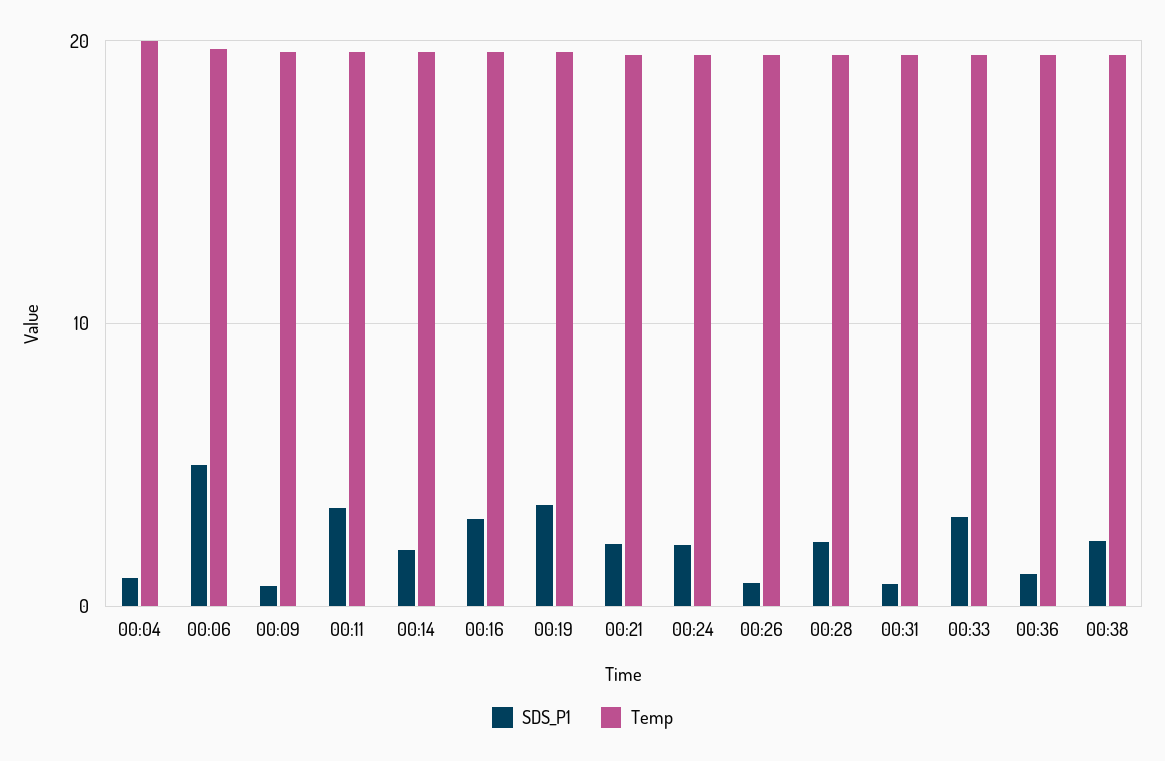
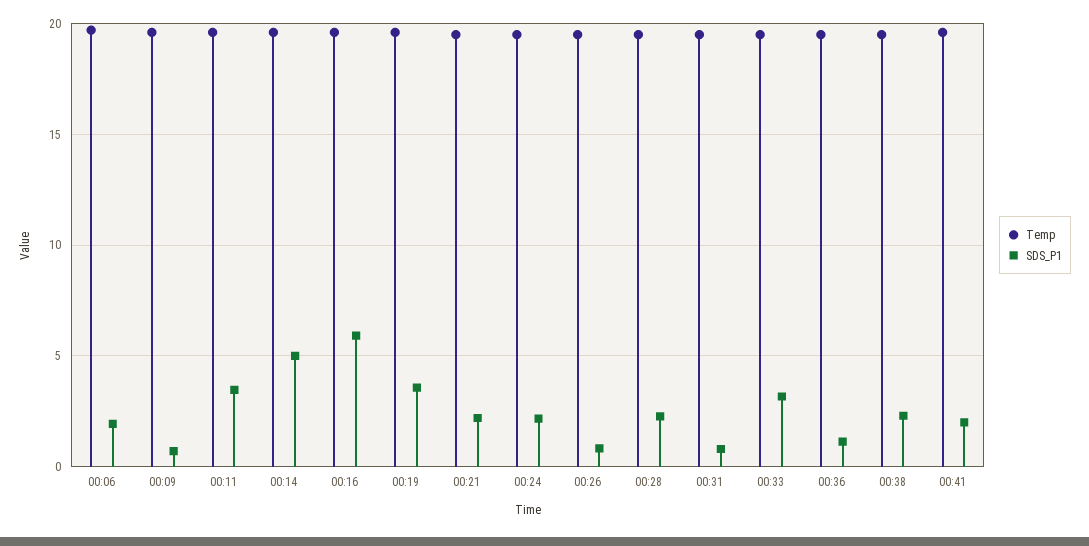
SDS_P1, 00:04: 1 -> none
Temp, 00:04: 20 -> none
SDS_P1, 00:06: 5 -> 2
SDS_P1, 00:14: 2 -> 5
SDS_P1, 00:16: 3 -> 6
Temp, 00:41: none -> 19.5
SDS_P1, 00:41: none -> 2

